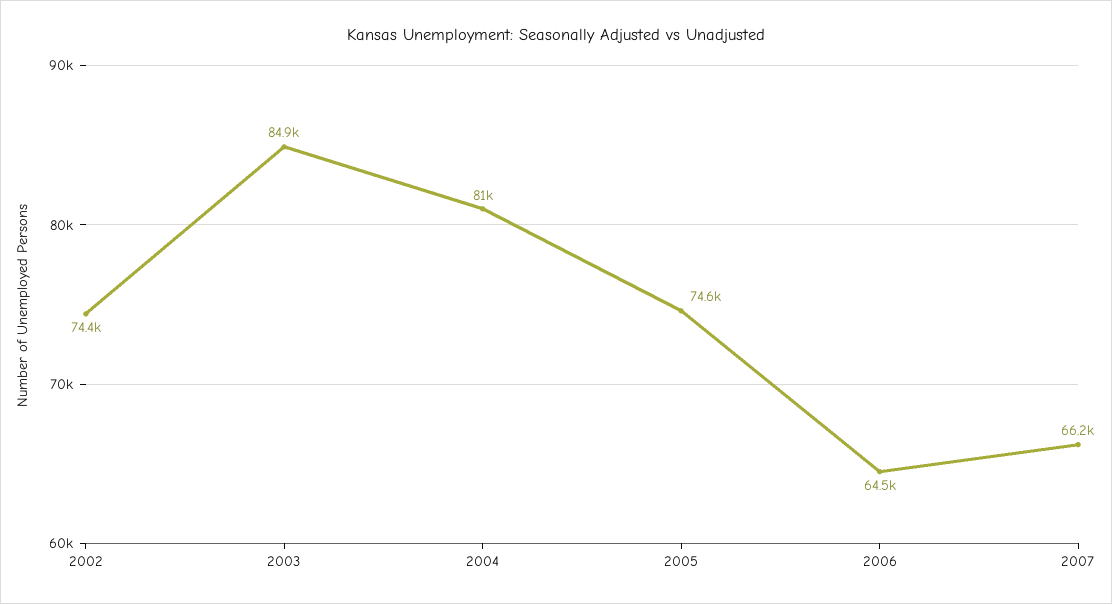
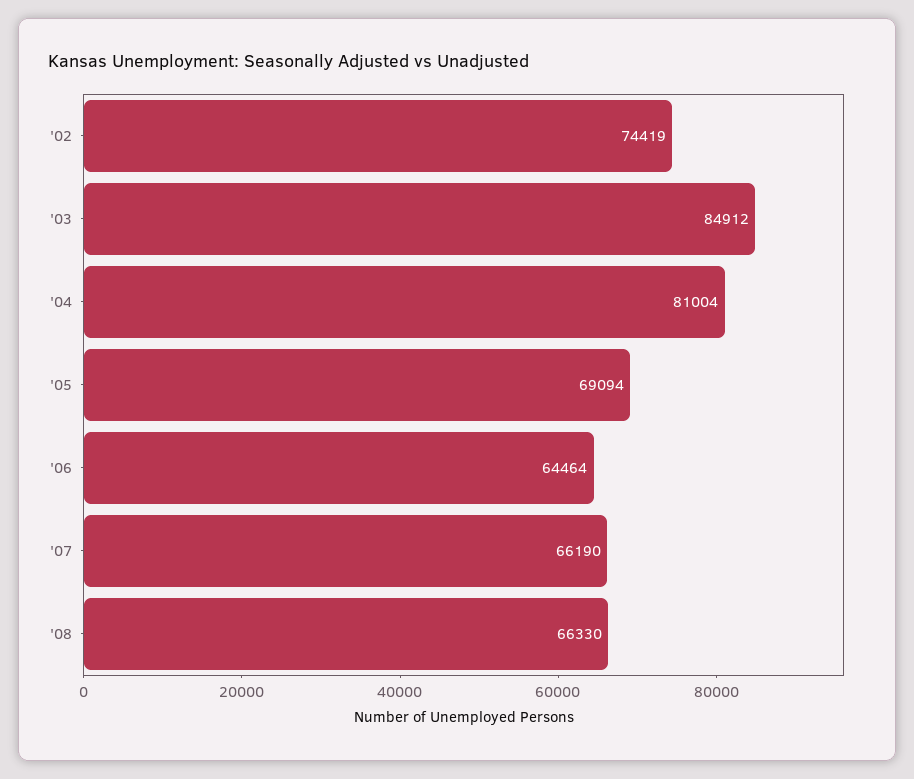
2005: 74600 -> 69094
'08: none -> 66330

